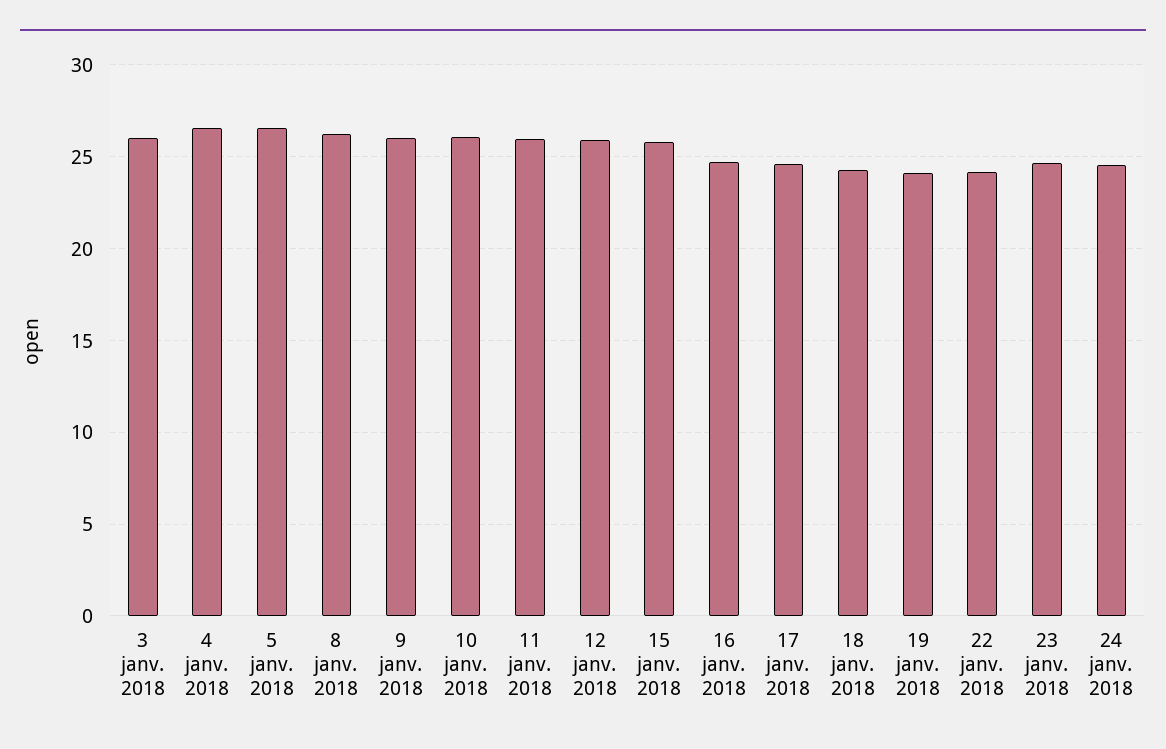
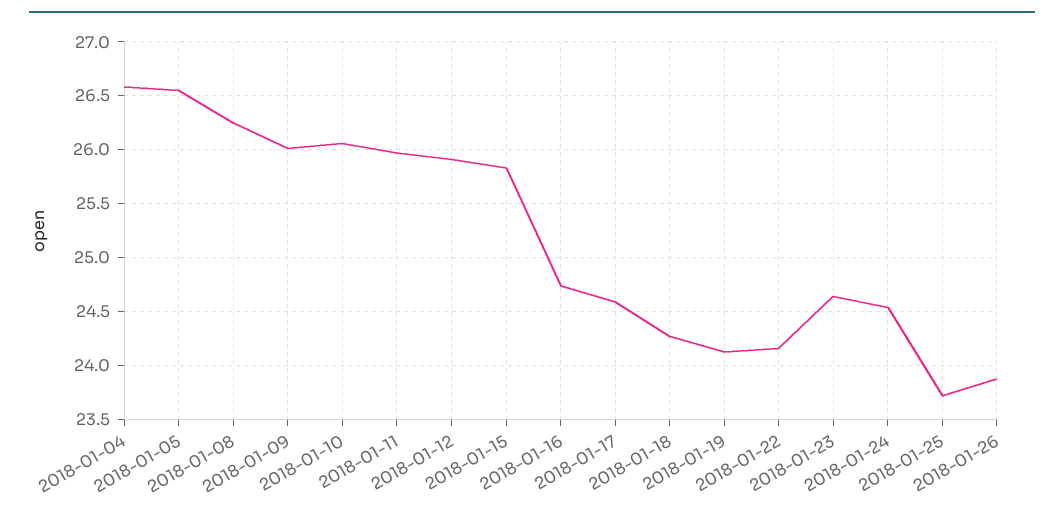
3 janv. 2018: 26 -> none
2018-01-25: none -> 23.7
2018-01-26: none -> 23.9

